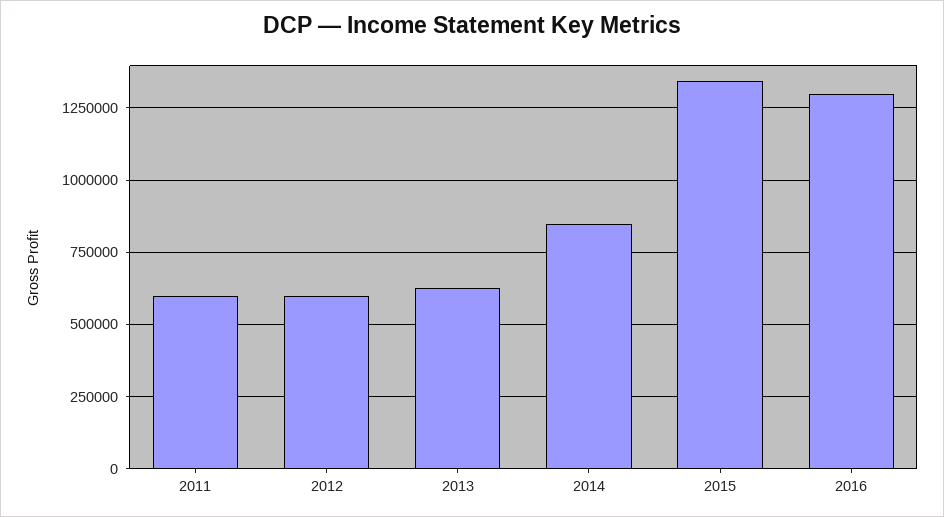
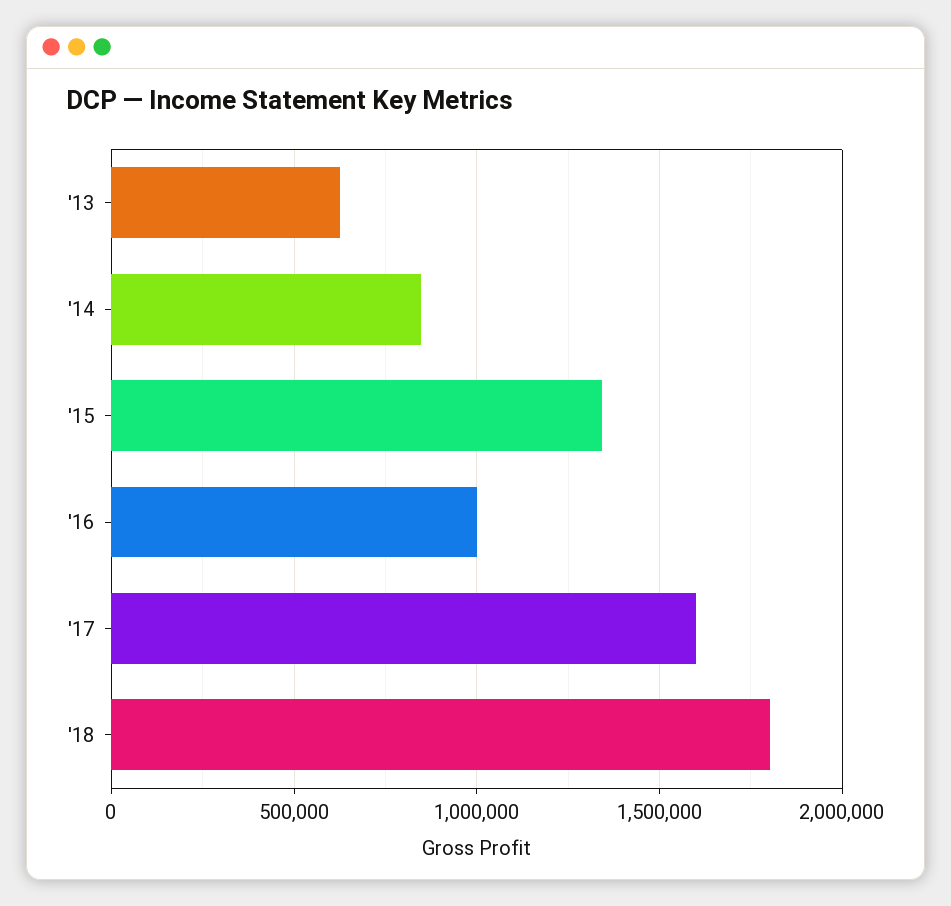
2011: 600000 -> none
2012: 600000 -> none
2016: 1300000 -> 1000000
'17: none -> 1600000
'18: none -> 1800000

